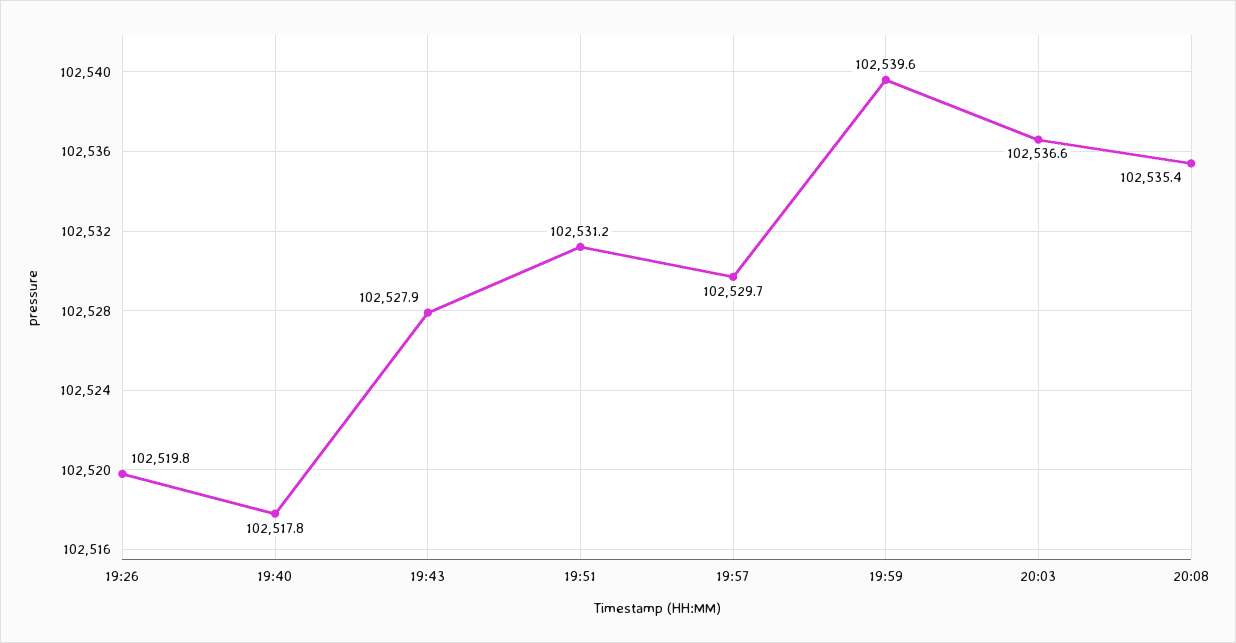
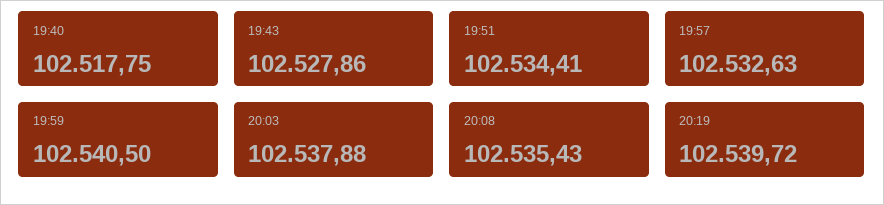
19:26: 102519.8 -> none
19:51: 102531.2 -> 102534.41
19:57: 102529.7 -> 102532.63
19:59: 102539.6 -> 102540.5
20:03: 102536.6 -> 102537.88
20:19: none -> 102539.72

